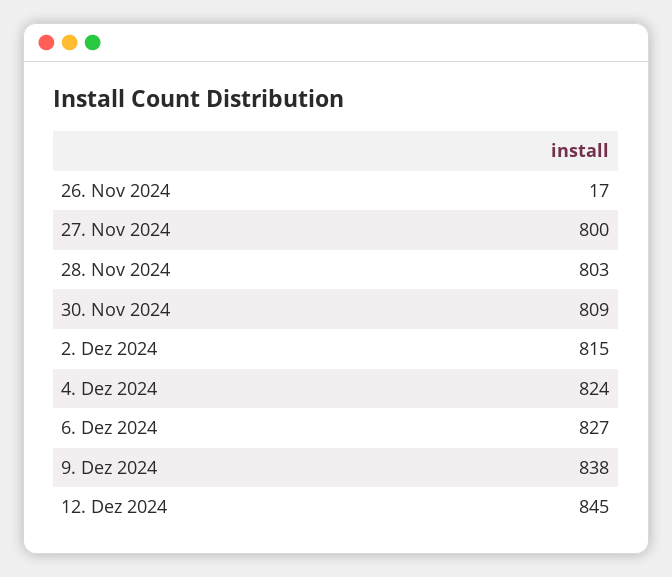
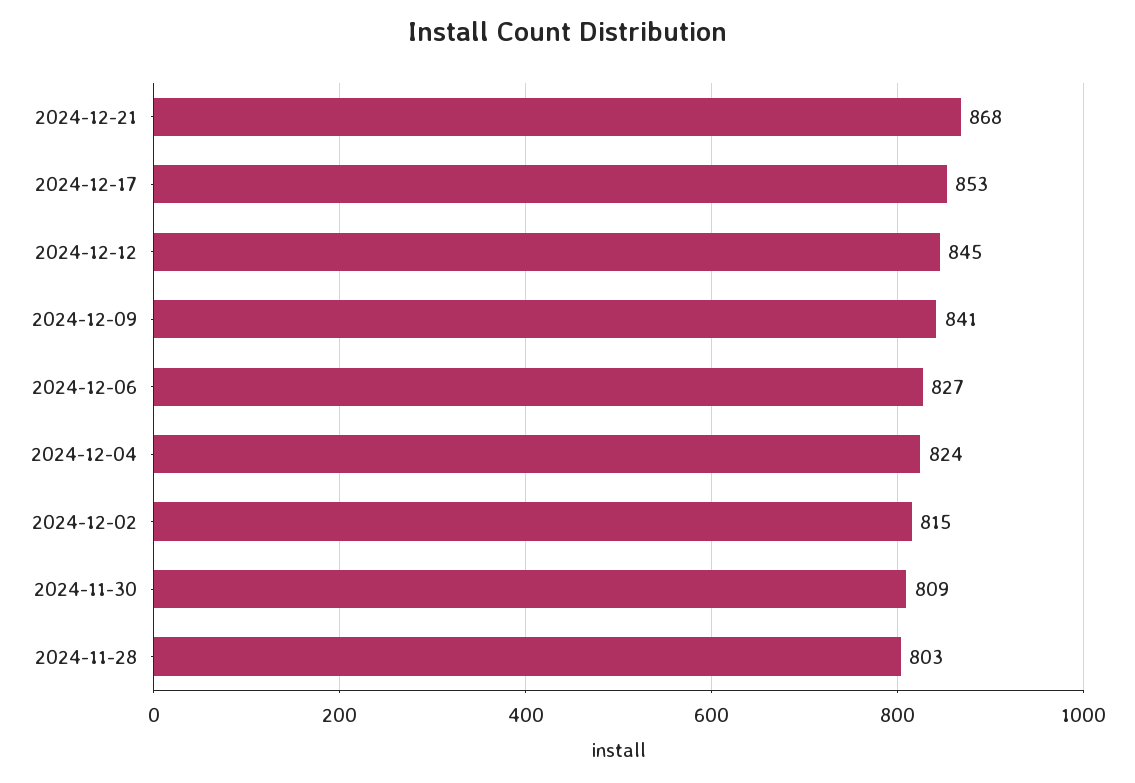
26. Nov 2024: 17 -> none
27. Nov 2024: 800 -> none
9. Dez 2024: 838 -> 841
2024-12-21: none -> 868
2024-12-17: none -> 853

